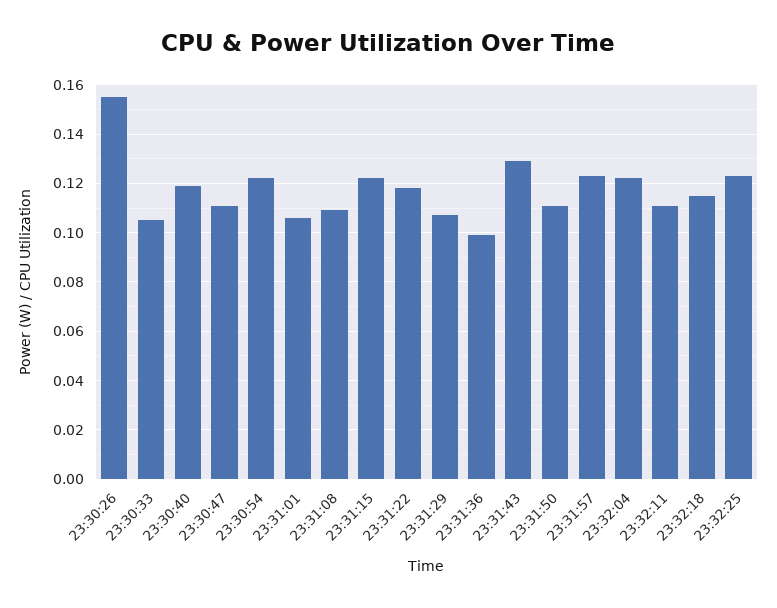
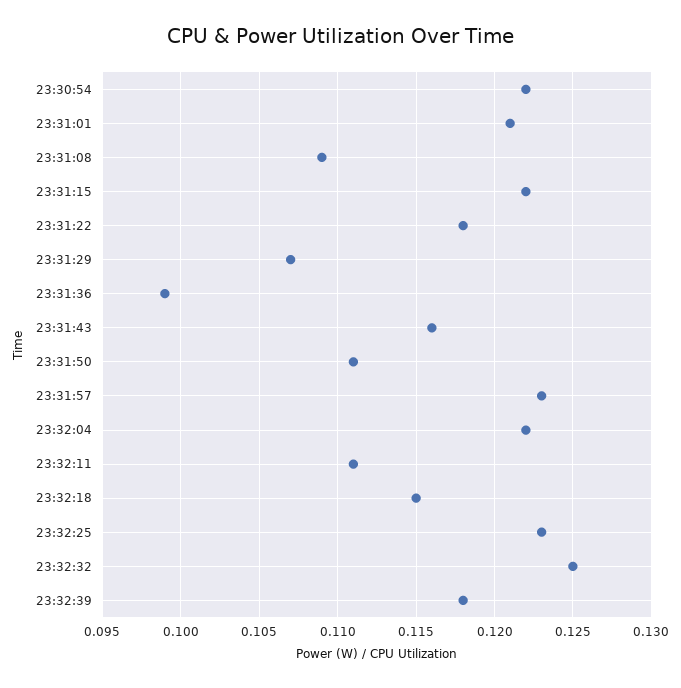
23:30:26: 0.155 -> none
23:30:33: 0.105 -> none
23:30:40: 0.12 -> none
23:30:47: 0.11 -> none
23:31:01: 0.105 -> 0.121
23:31:43: 0.13 -> 0.116
23:32:32: none -> 0.125
23:32:39: none -> 0.118

